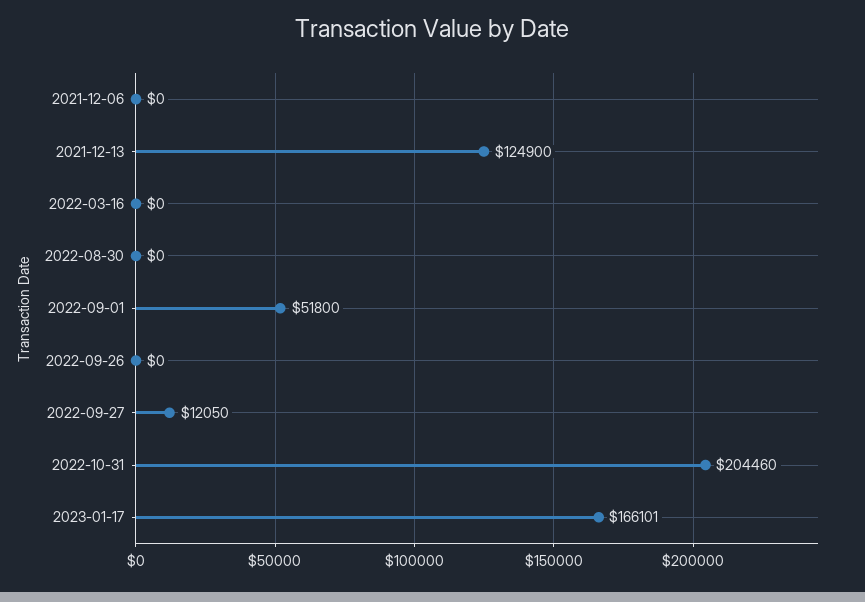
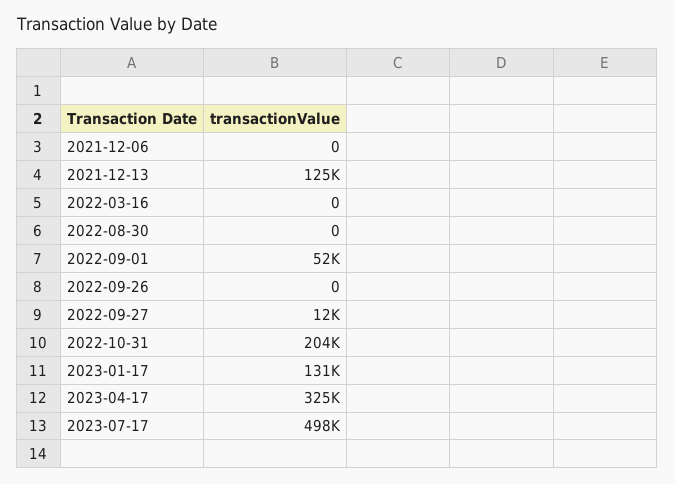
2023-01-17: 166101 -> 131000
2023-04-17: none -> 325000
2023-07-17: none -> 498000

